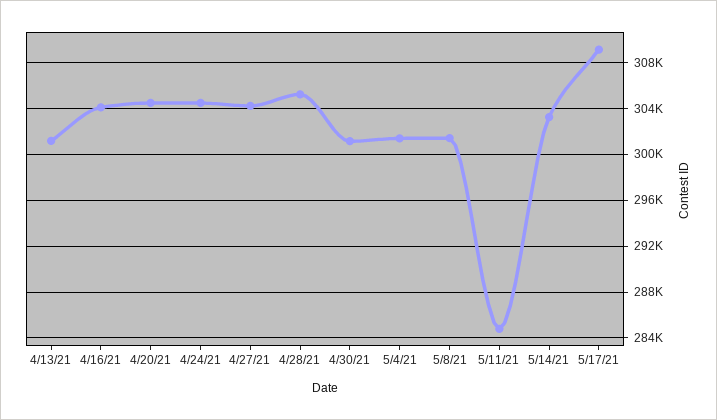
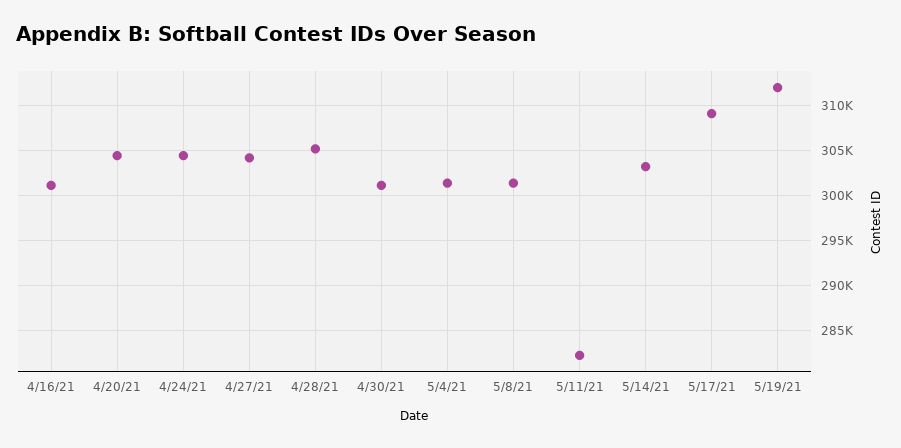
4/13/21: 301000 -> none
4/16/21: 304000 -> 301000
5/11/21: 285000 -> 282000
5/19/21: none -> 312000

